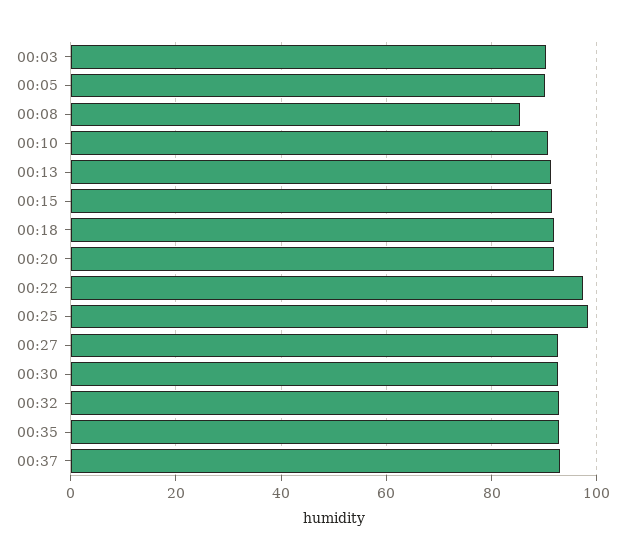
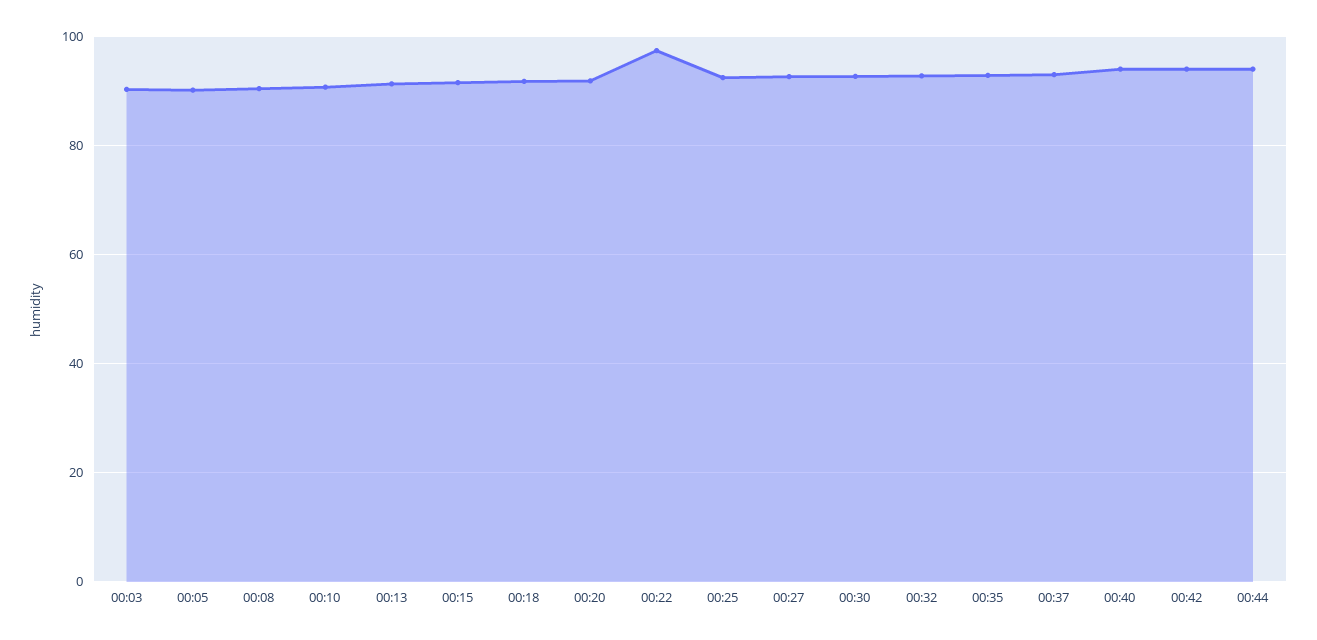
00:08: 86 -> 90
00:25: 98 -> 92
00:40: none -> 94
00:42: none -> 94
00:44: none -> 94

